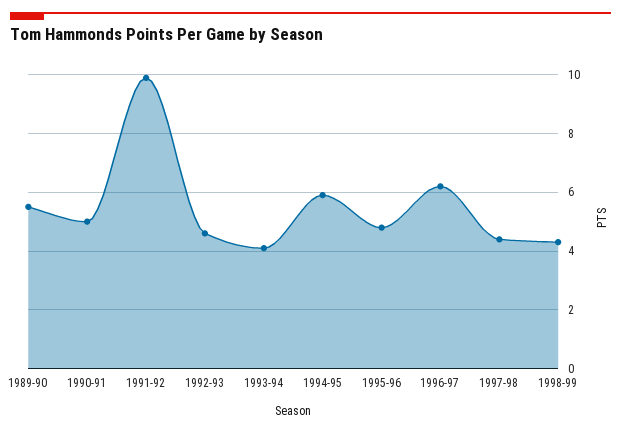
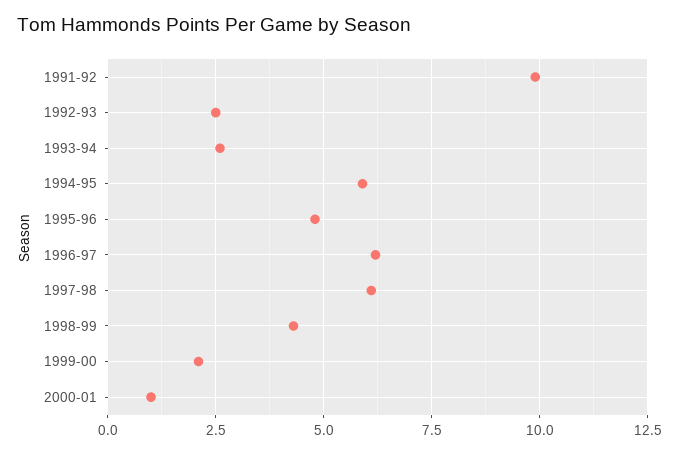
1989-90: 5.5 -> none
1990-91: 5 -> none
1992-93: 4.5 -> 2.5
1993-94: 4 -> 2.5
1997-98: 4.5 -> 6
1999-00: none -> 2
2000-01: none -> 1

